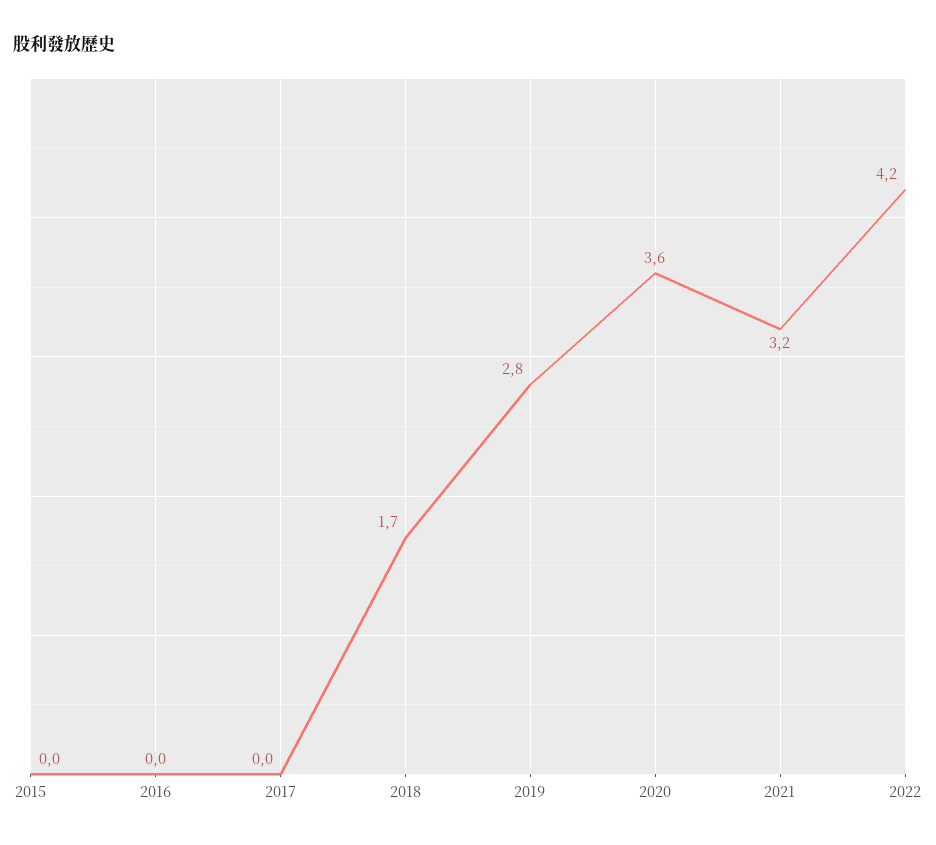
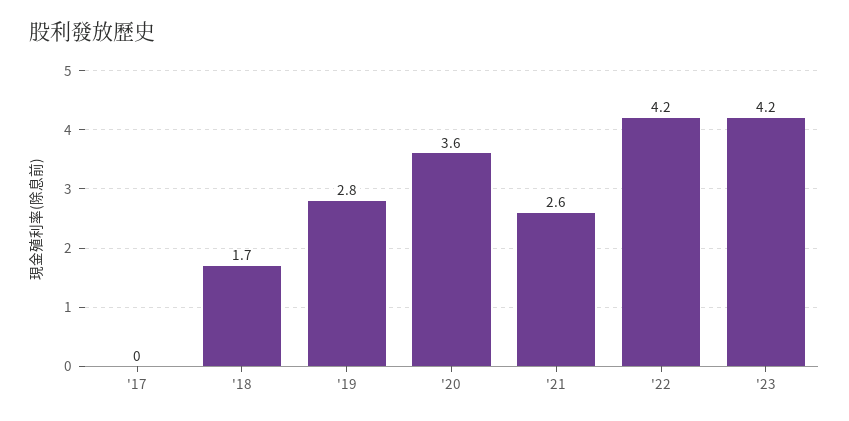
2015: 0 -> none
2016: 0 -> none
2021: 3.2 -> 2.6
'23: none -> 4.2

